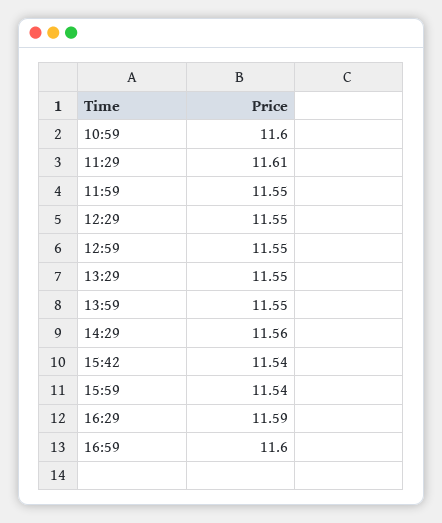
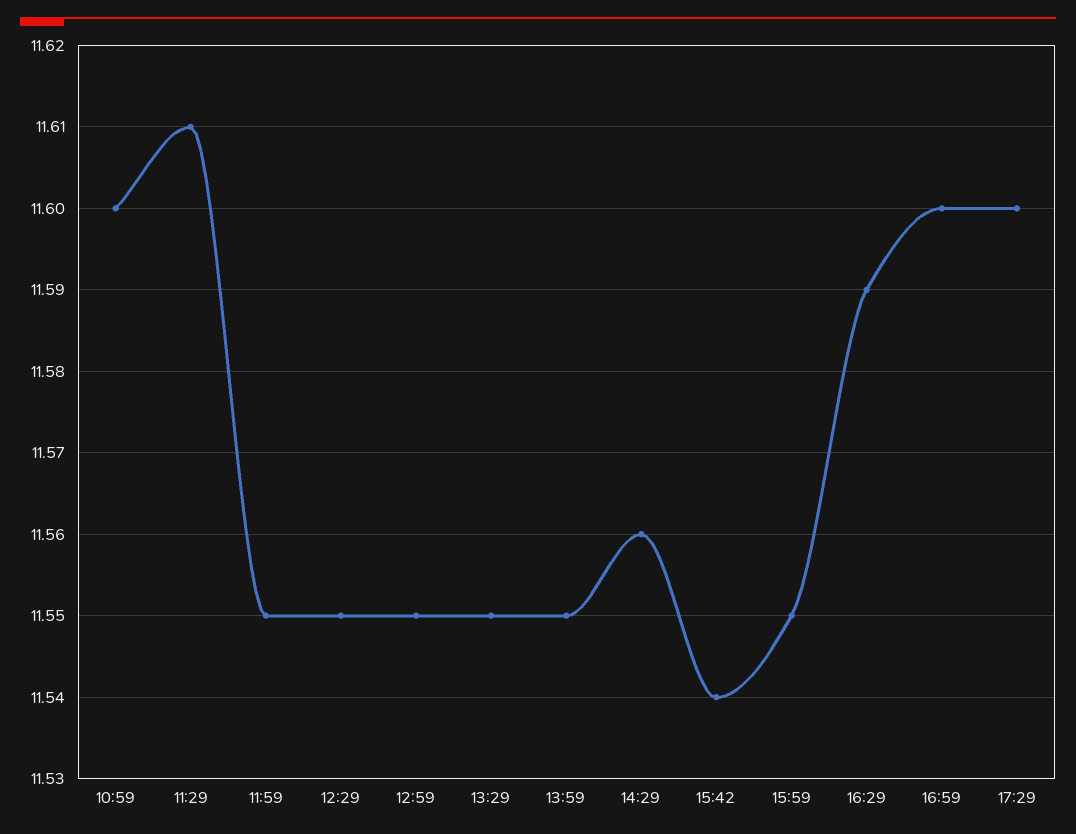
15:59: 11.54 -> 11.55
17:29: none -> 11.6

